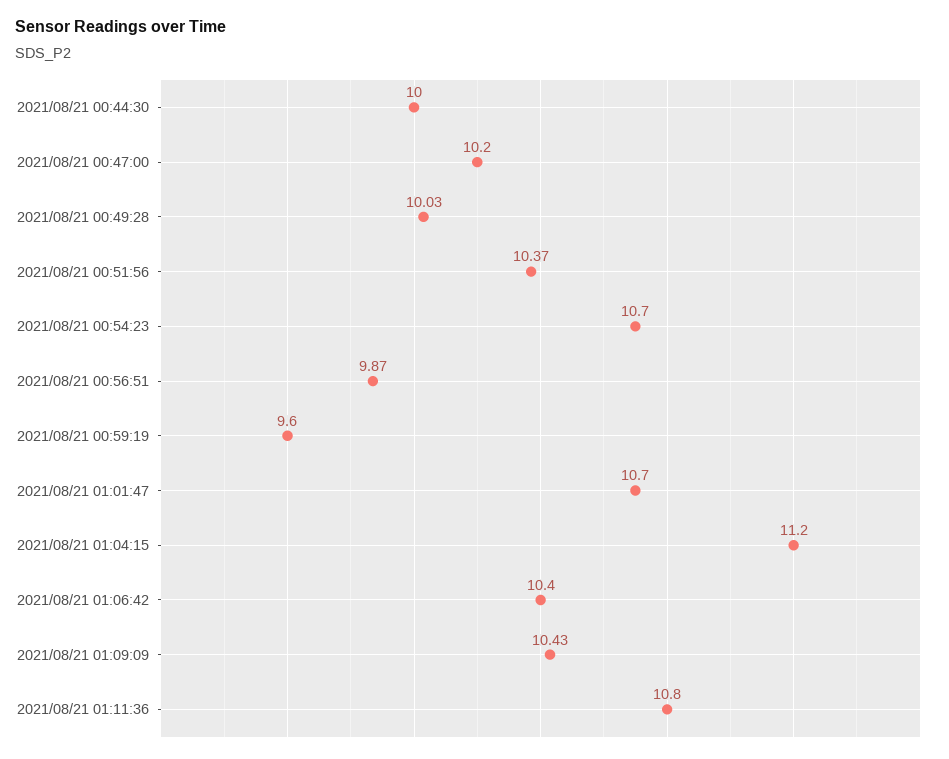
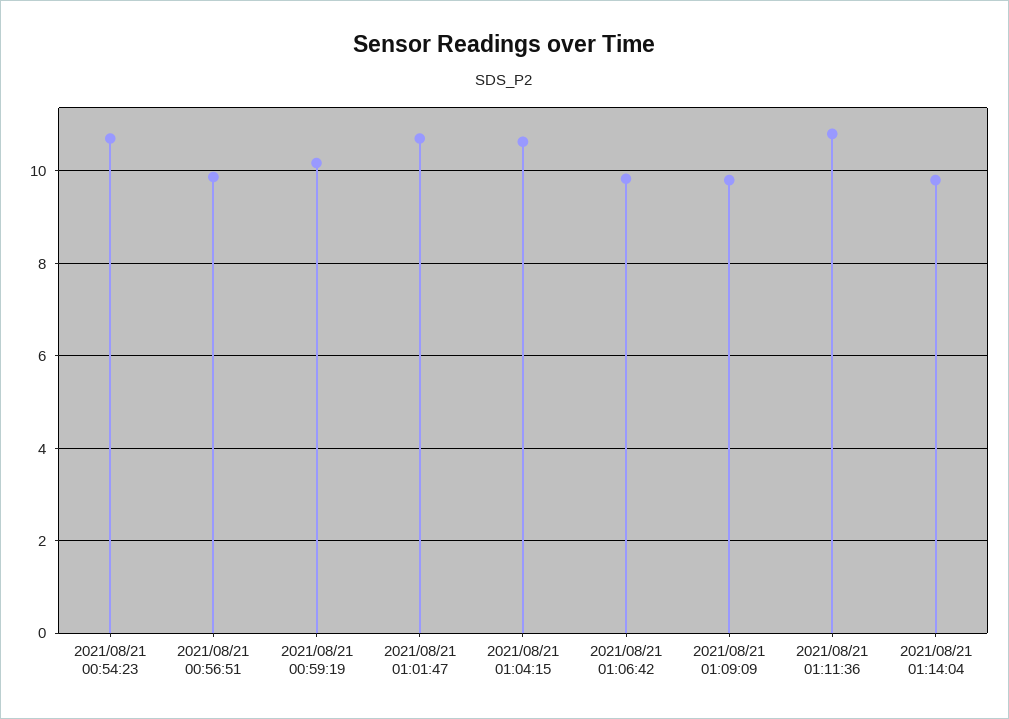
2021/08/21 00:44:30: 10 -> none
2021/08/21 00:47:00: 10.2 -> none
2021/08/21 00:49:28: 10.03 -> none
2021/08/21 00:51:56: 10.37 -> none
2021/08/21 00:59:19: 9.6 -> 10.2
2021/08/21 01:04:15: 11.2 -> 10.6
2021/08/21 01:06:42: 10.4 -> 9.8
2021/08/21 01:09:09: 10.43 -> 9.8
2021/08/21 01:14:04: none -> 9.8

